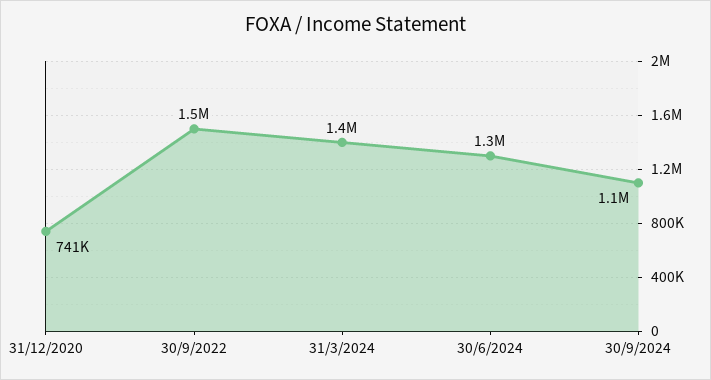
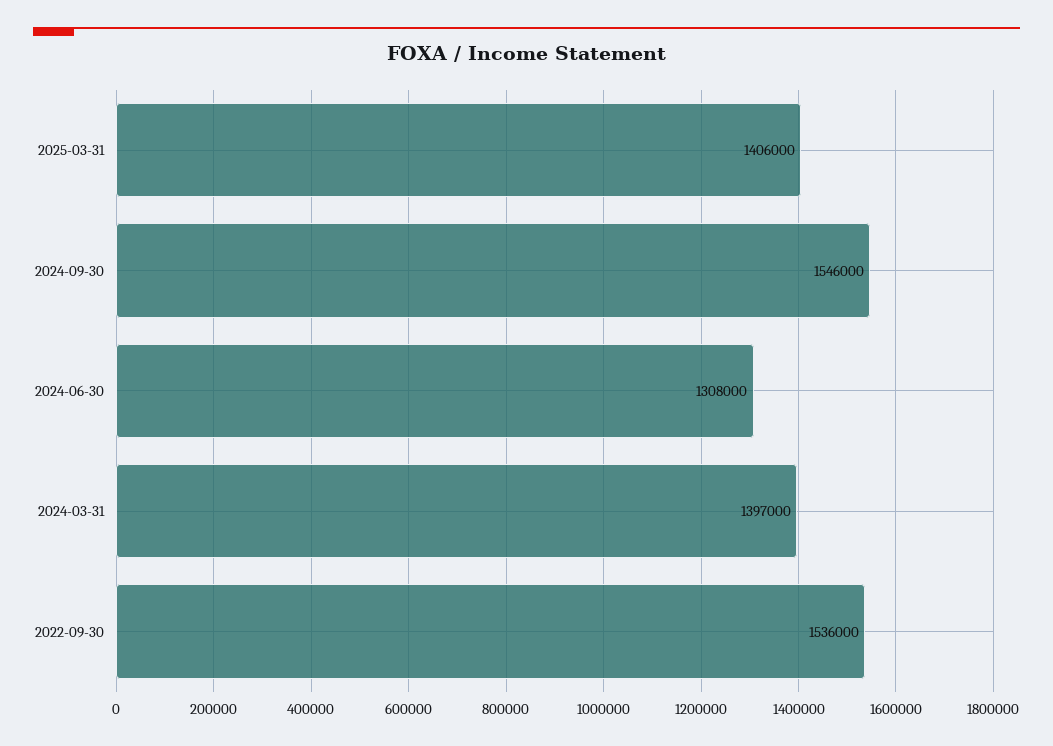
31/12/2020: 741000 -> none
30/9/2024: 1100000 -> 1546000
2025-03-31: none -> 1406000

